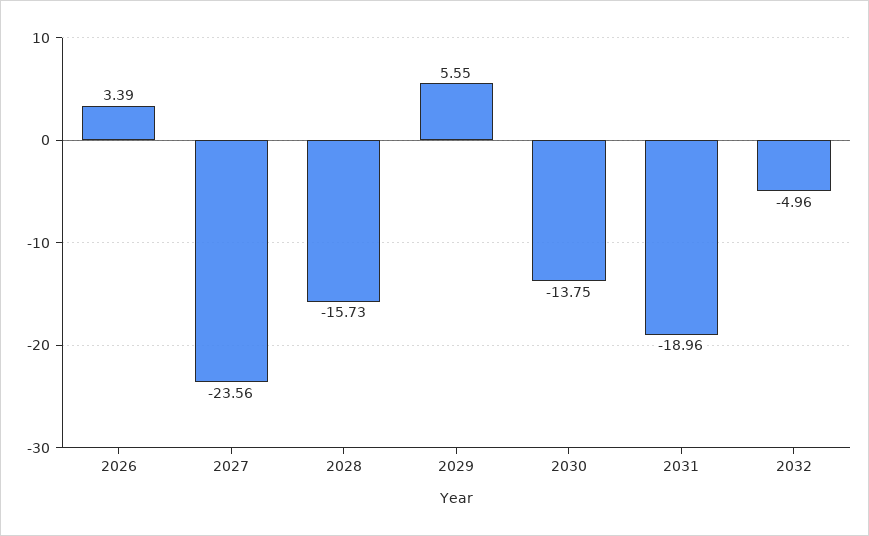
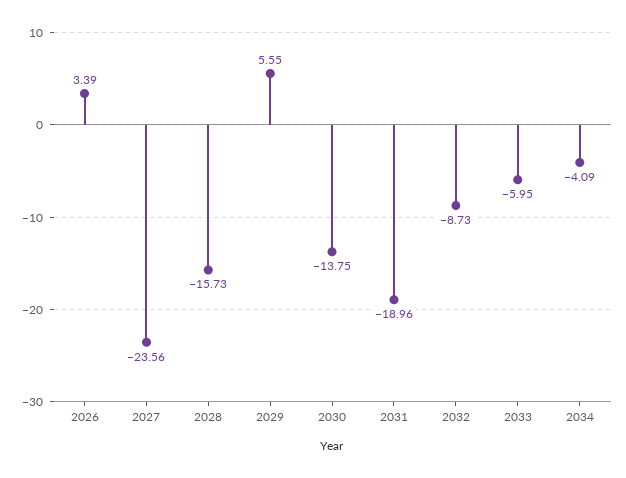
2032: -4.96 -> -8.73
2033: none -> -5.95
2034: none -> -4.09

